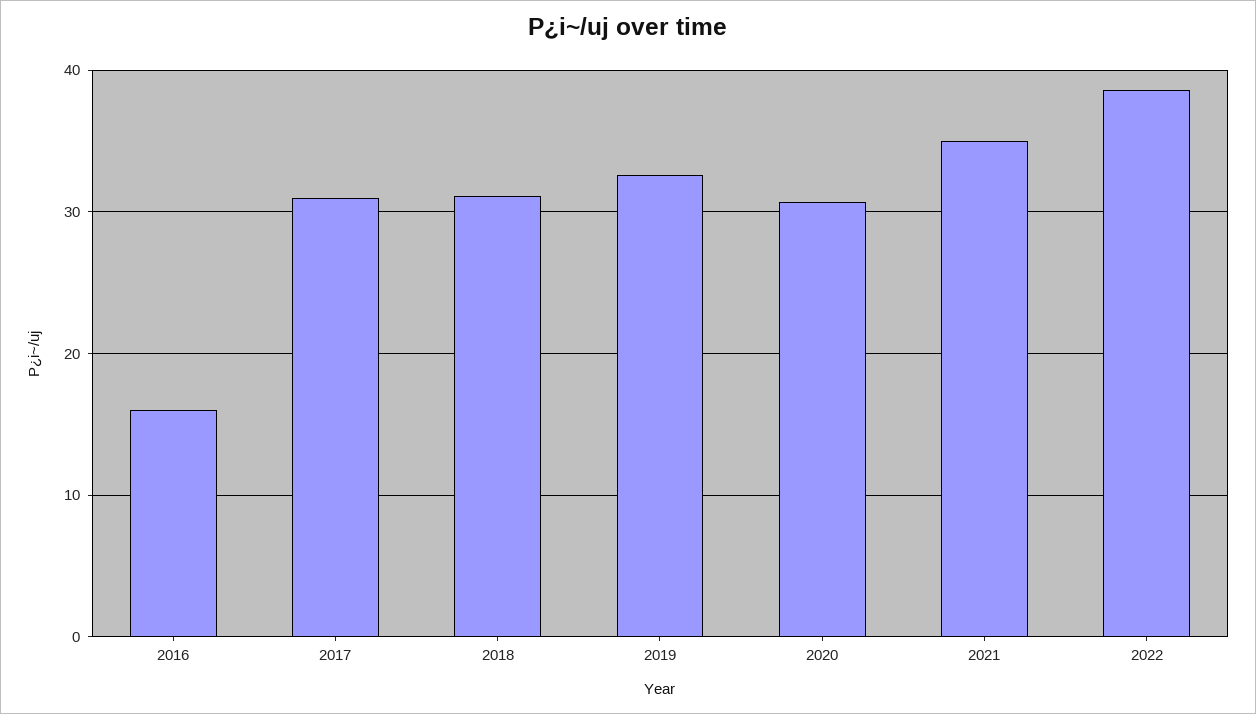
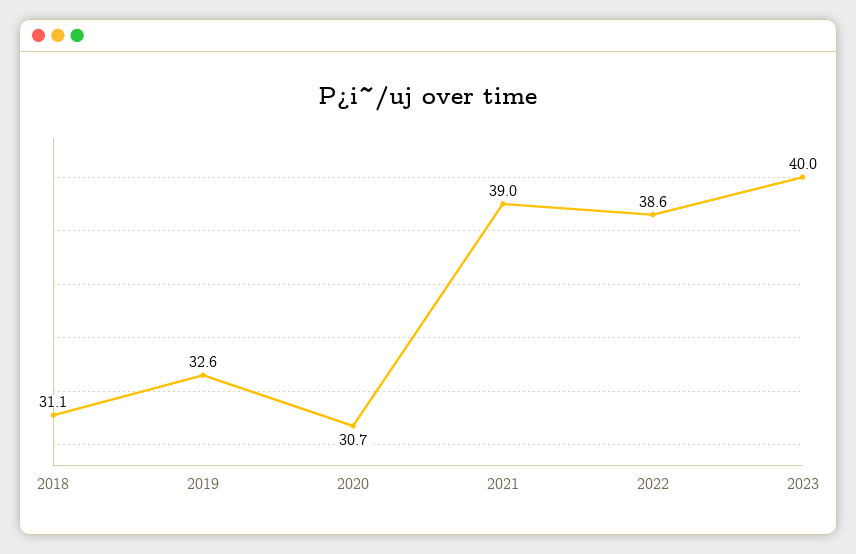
2016: 16 -> none
2017: 31 -> none
2021: 35 -> 39
2023: none -> 40

